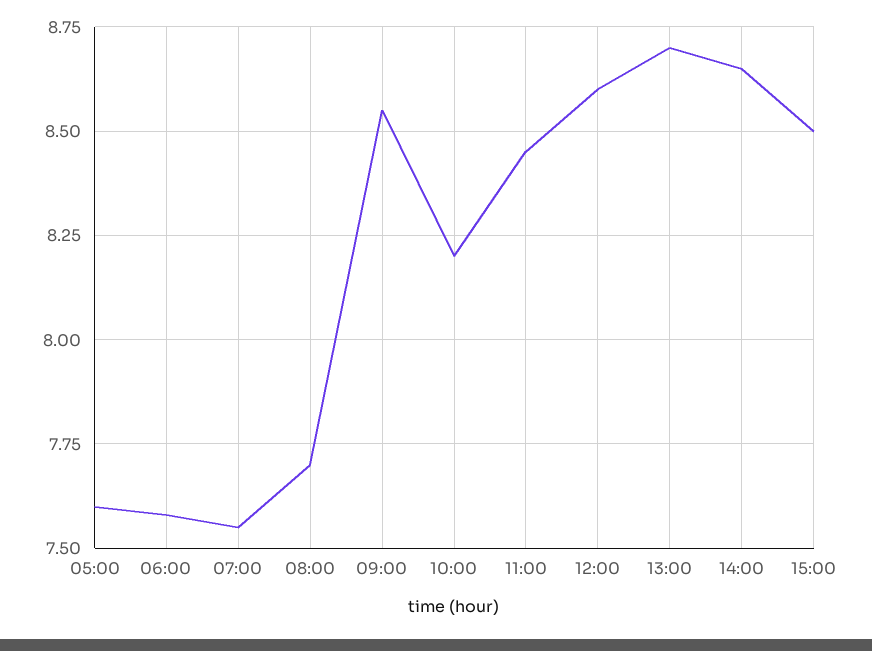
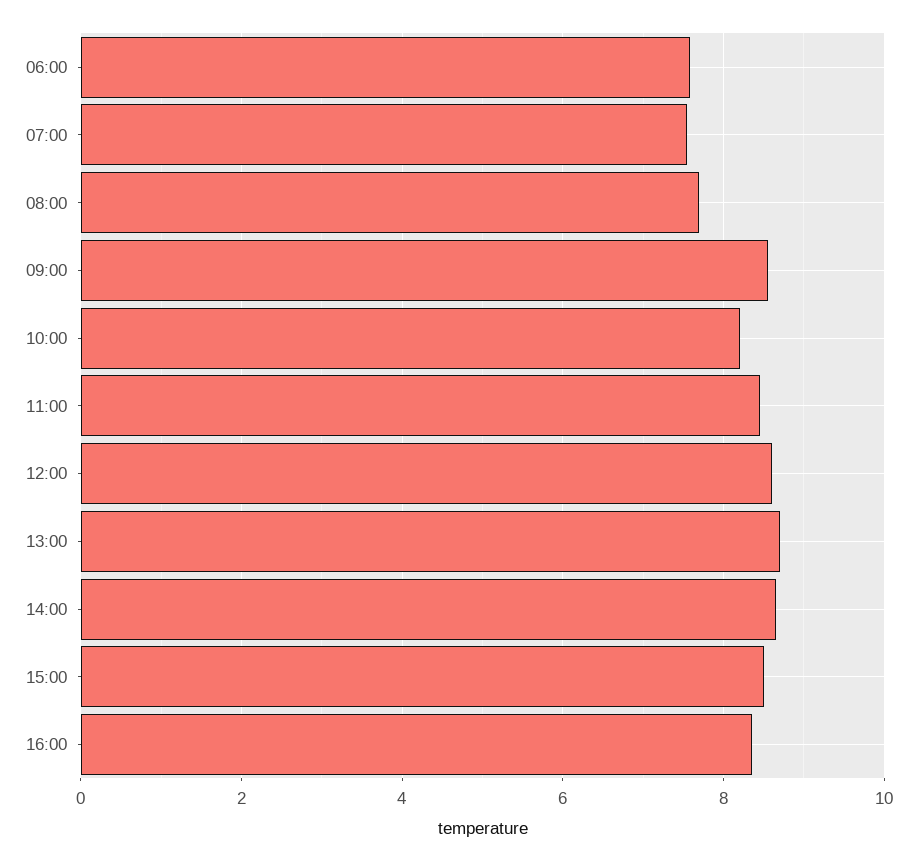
05:00: 7.6 -> none
16:00: none -> 8.4

